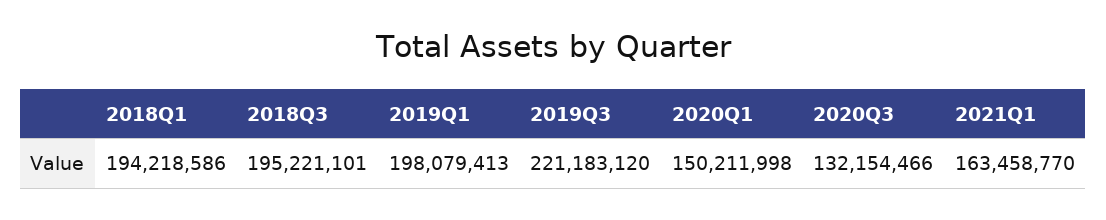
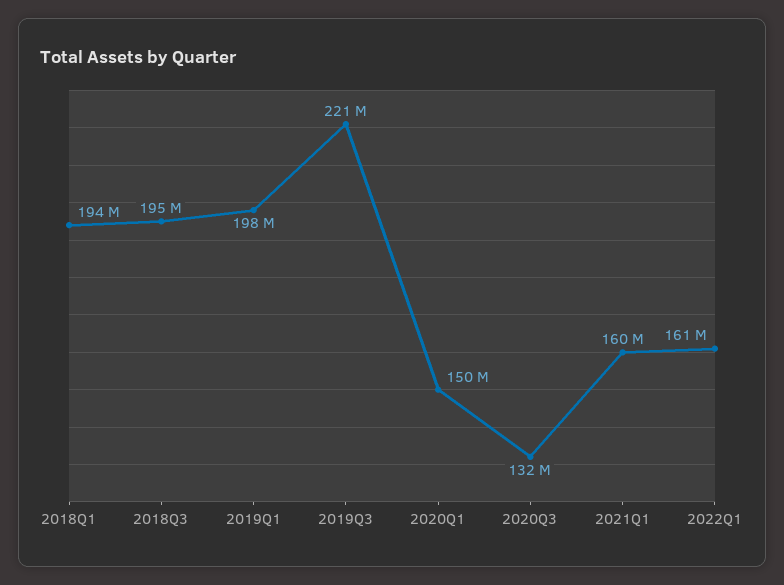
2021Q1: 163458770 -> 160000000
2022Q1: none -> 161000000

